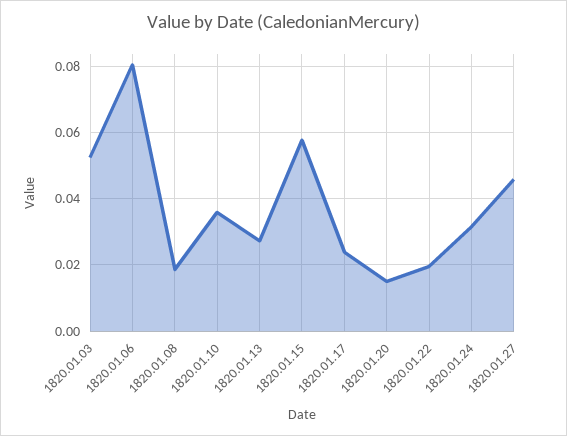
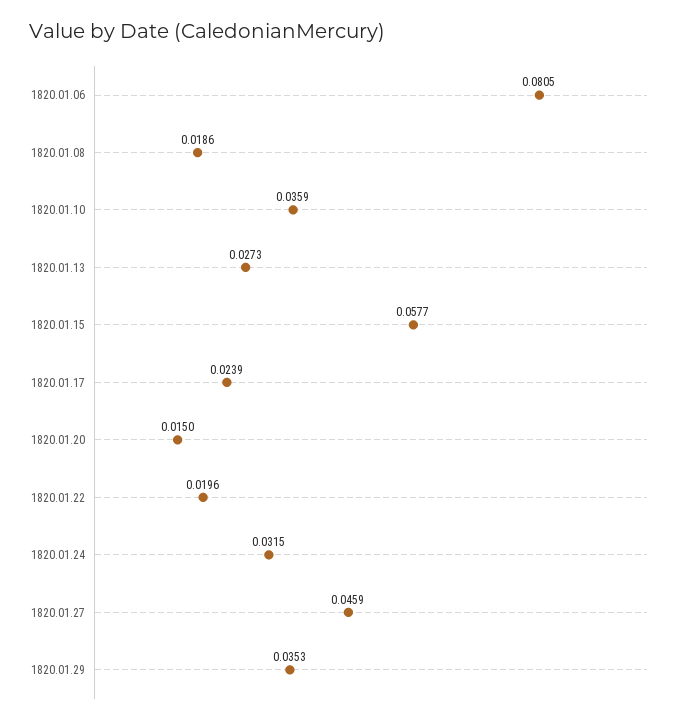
1820.01.03: 0.052 -> none
1820.01.29: none -> 0.0353

